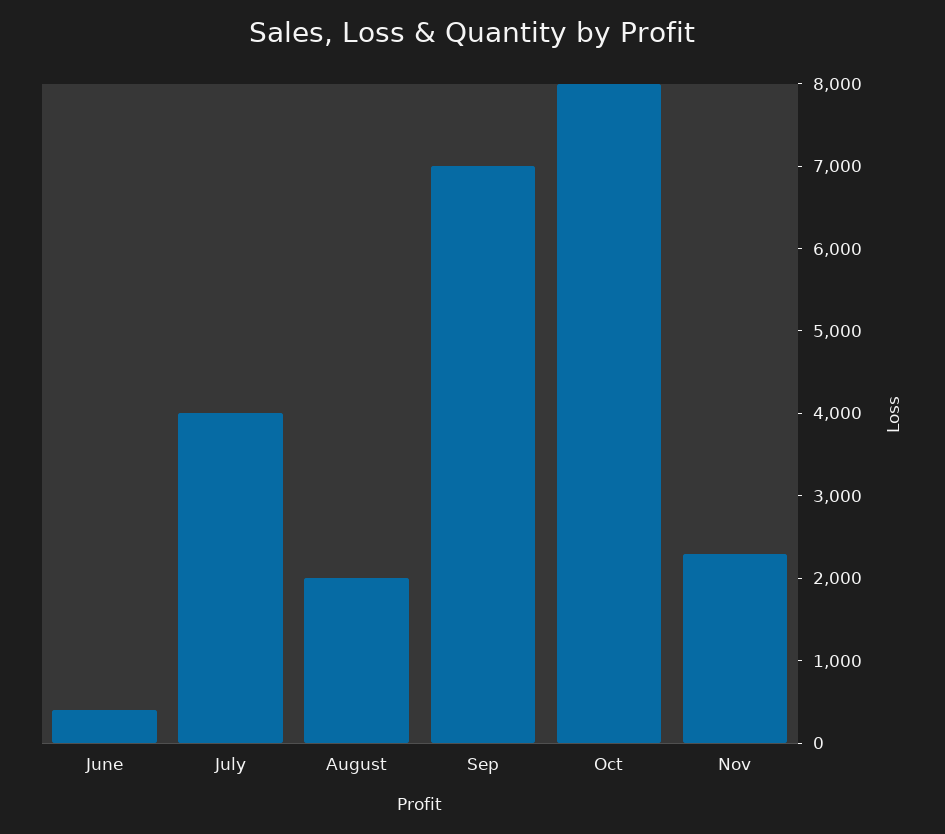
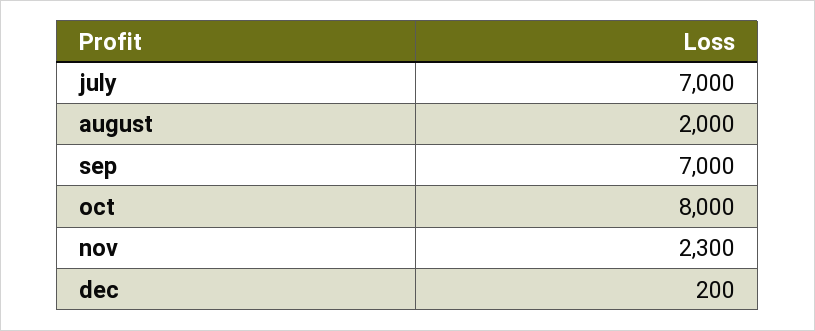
June: 400 -> none
July: 4000 -> 7000
dec: none -> 200

